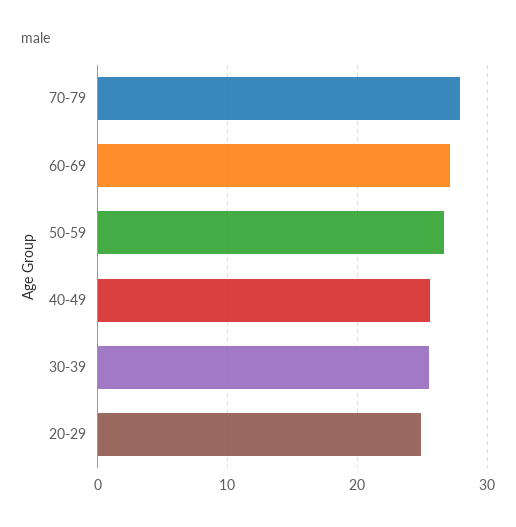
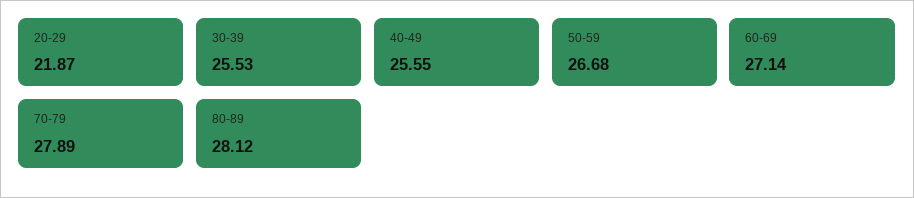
20-29: 25 -> 21.87
80-89: none -> 28.12

